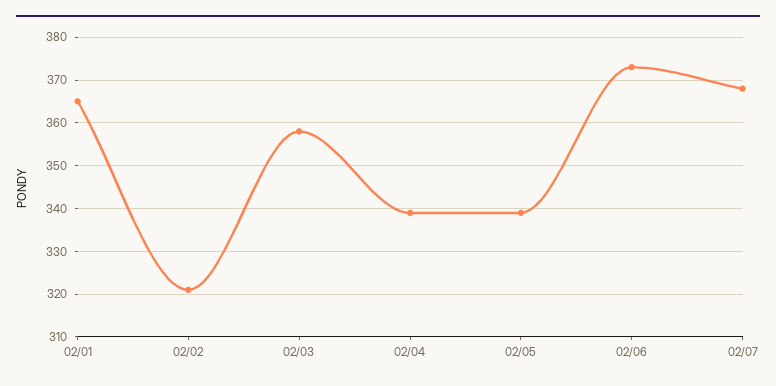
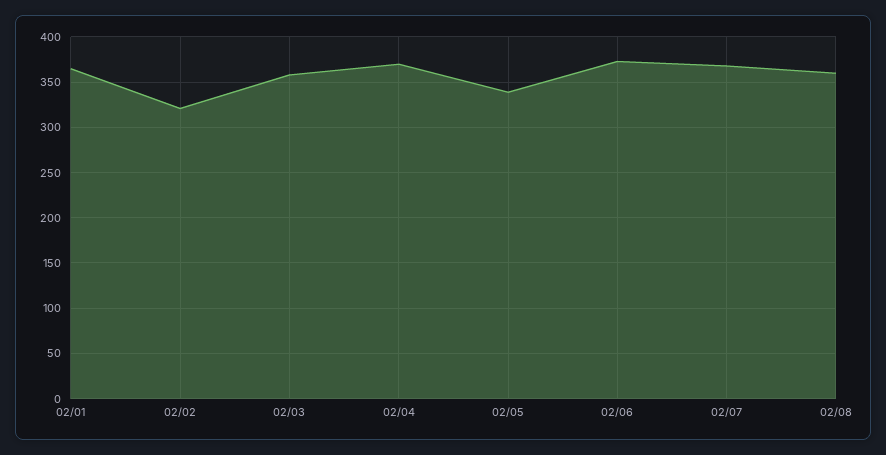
02/04: 340 -> 370
02/08: none -> 360

